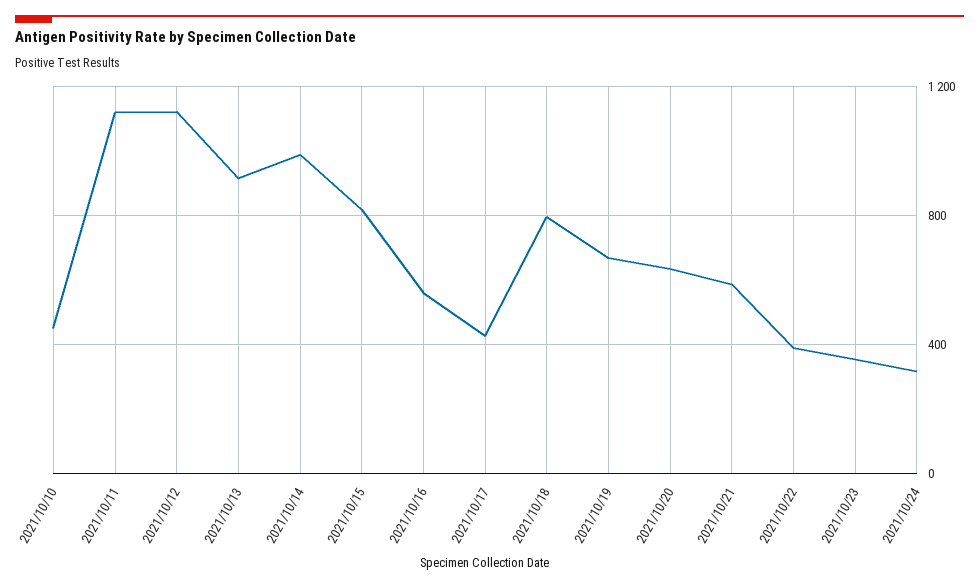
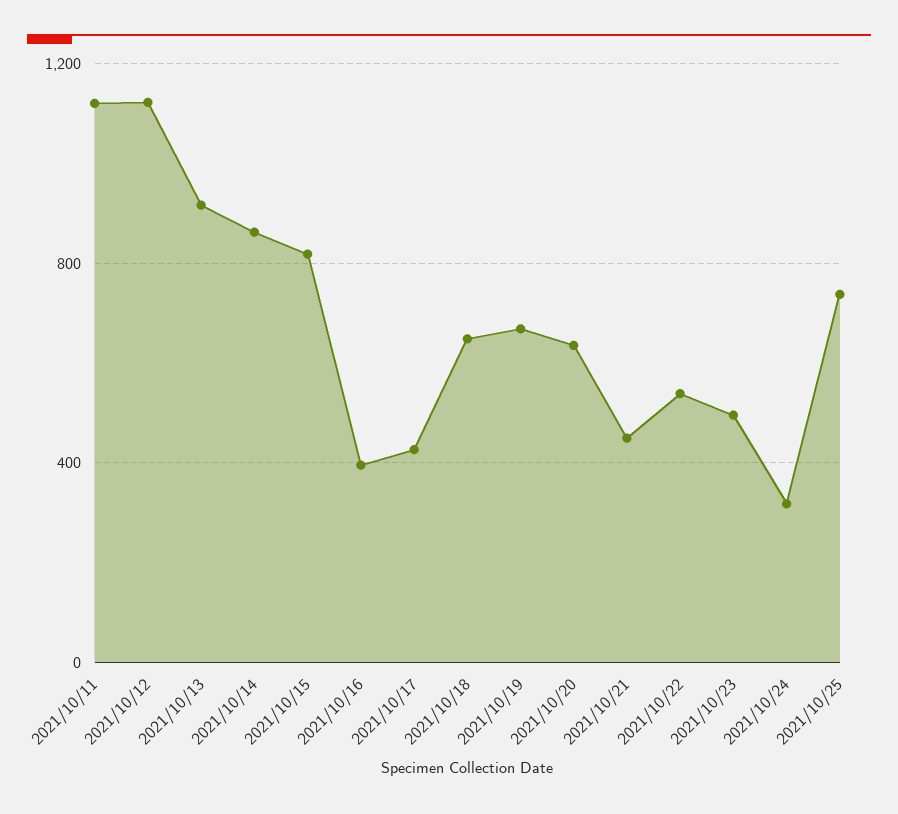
2021/10/10: 450 -> none
2021/10/14: 1000 -> 850
2021/10/16: 550 -> 400
2021/10/18: 800 -> 650
2021/10/21: 600 -> 450
2021/10/22: 400 -> 550
2021/10/23: 350 -> 500
2021/10/25: none -> 750

